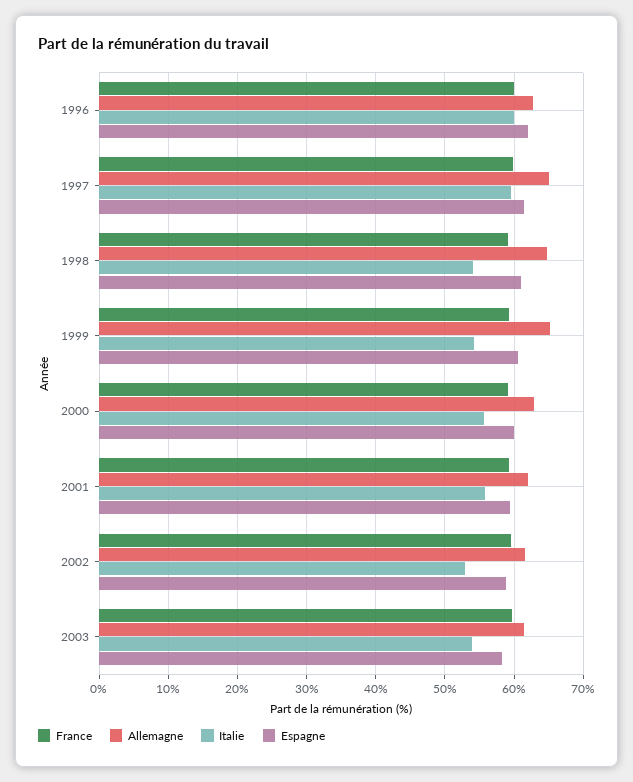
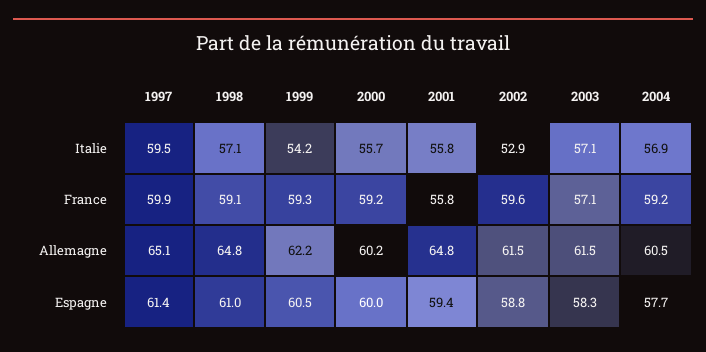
France, 1996: 60 -> none
Allemagne, 1996: 63 -> none
Italie, 1996: 60 -> none
Espagne, 1996: 62 -> none
Italie, 1998: 54 -> 57.1
Allemagne, 1999: 65 -> 62.2
Allemagne, 2000: 63 -> 60.2
France, 2001: 59 -> 55.8
Allemagne, 2001: 62 -> 64.8
France, 2003: 60 -> 57.1
Italie, 2003: 54 -> 57.1
Italie, 2004: none -> 56.9
France, 2004: none -> 59.2
Allemagne, 2004: none -> 60.5
Espagne, 2004: none -> 57.7

